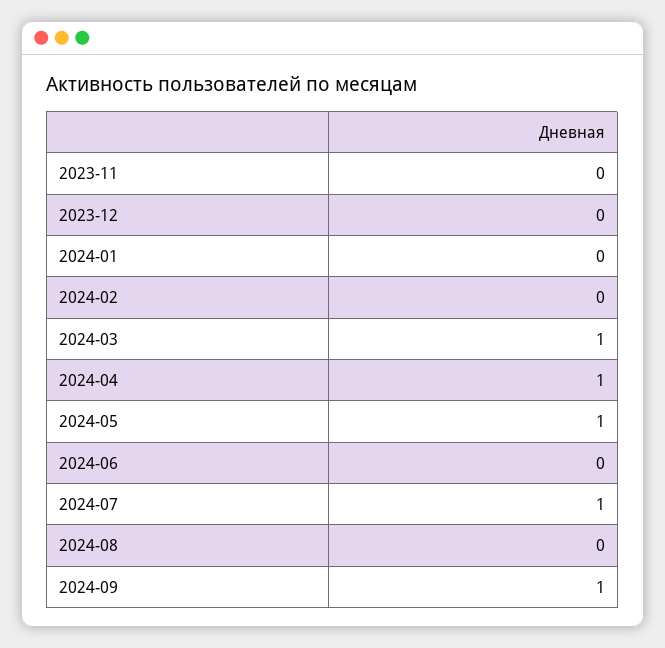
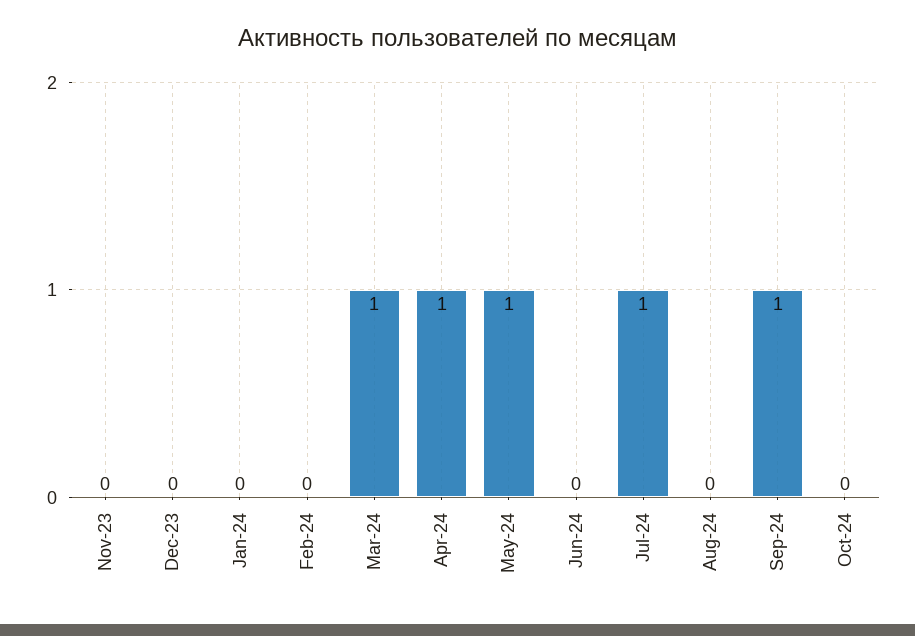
Oct-24: none -> 0

